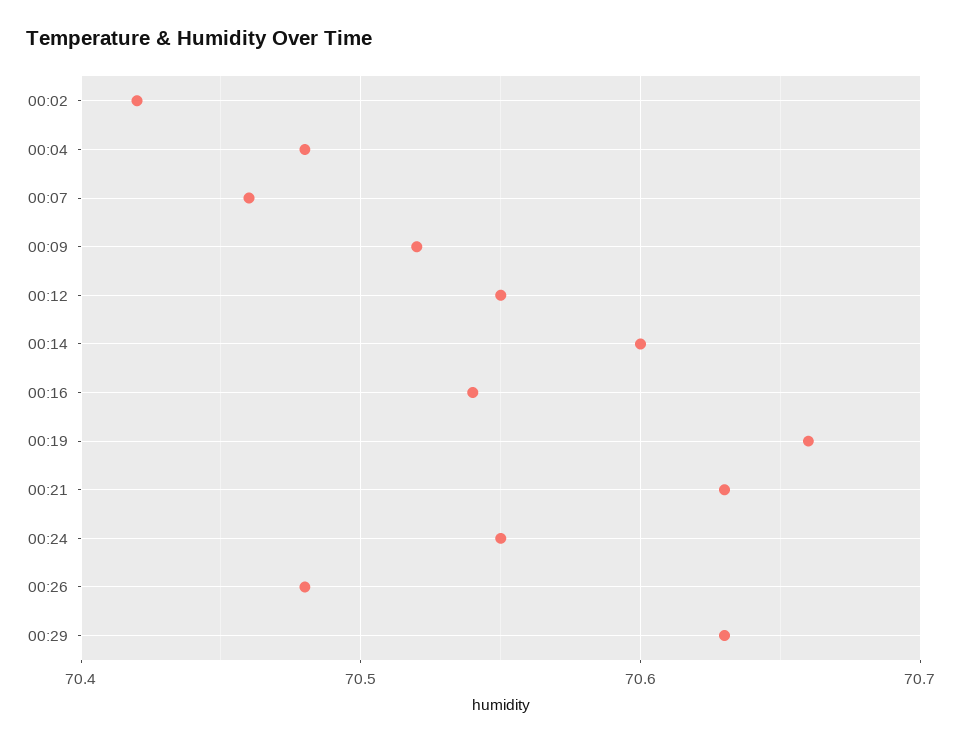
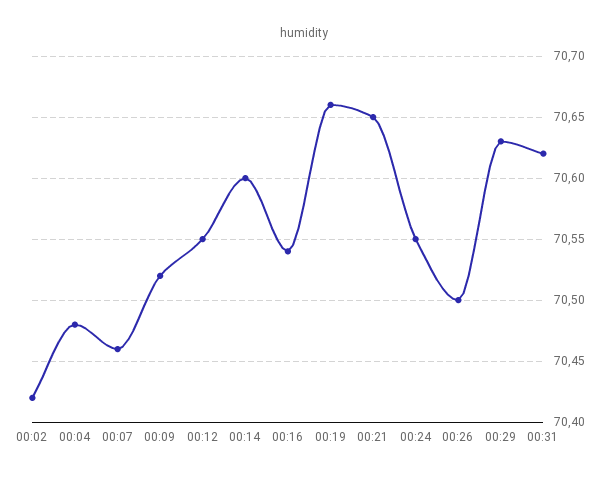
00:21: 70.63 -> 70.65
00:26: 70.48 -> 70.5
00:31: none -> 70.62

